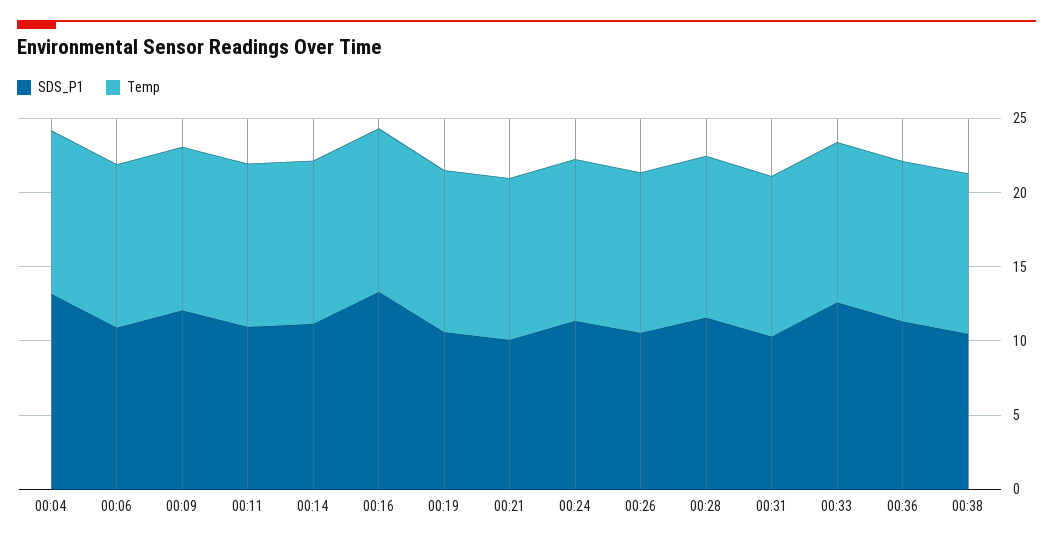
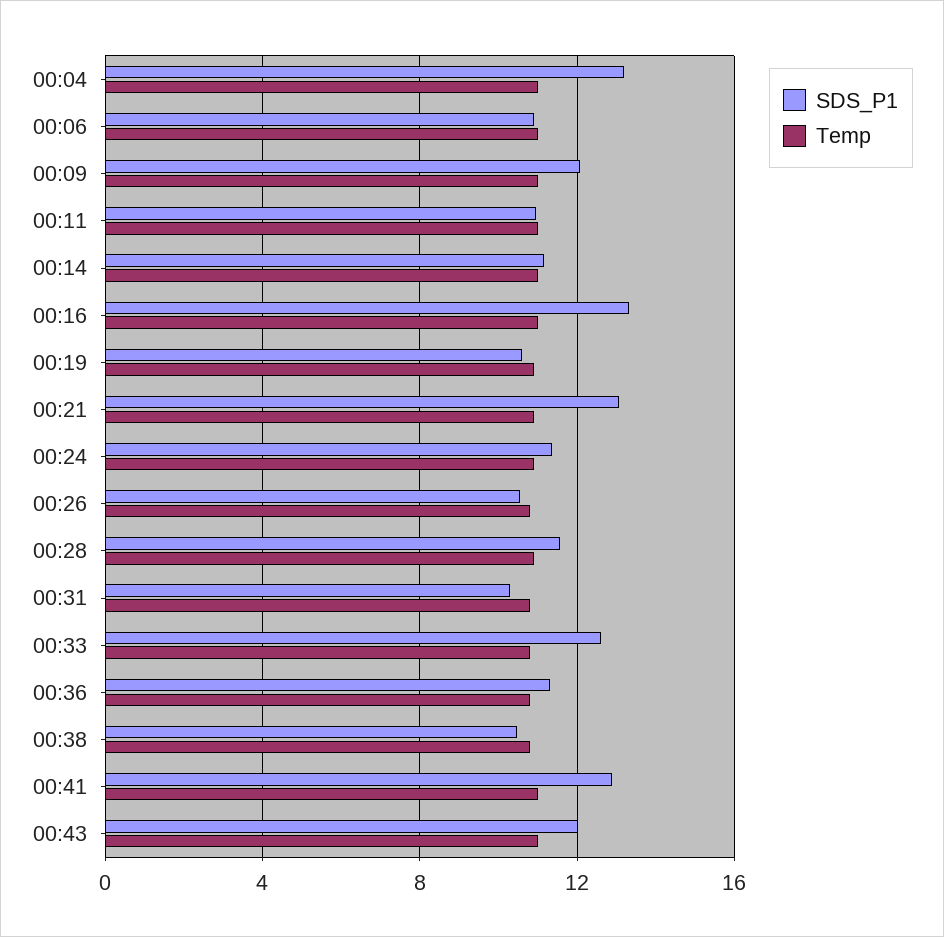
SDS_P1, 00:21: 10 -> 13
SDS_P1, 00:41: none -> 13
Temp, 00:41: none -> 11
SDS_P1, 00:43: none -> 12
Temp, 00:43: none -> 11

